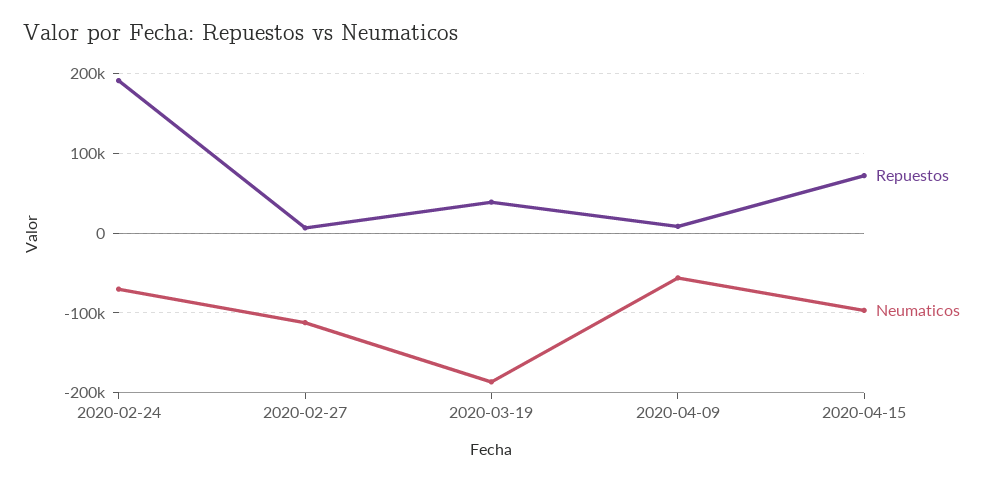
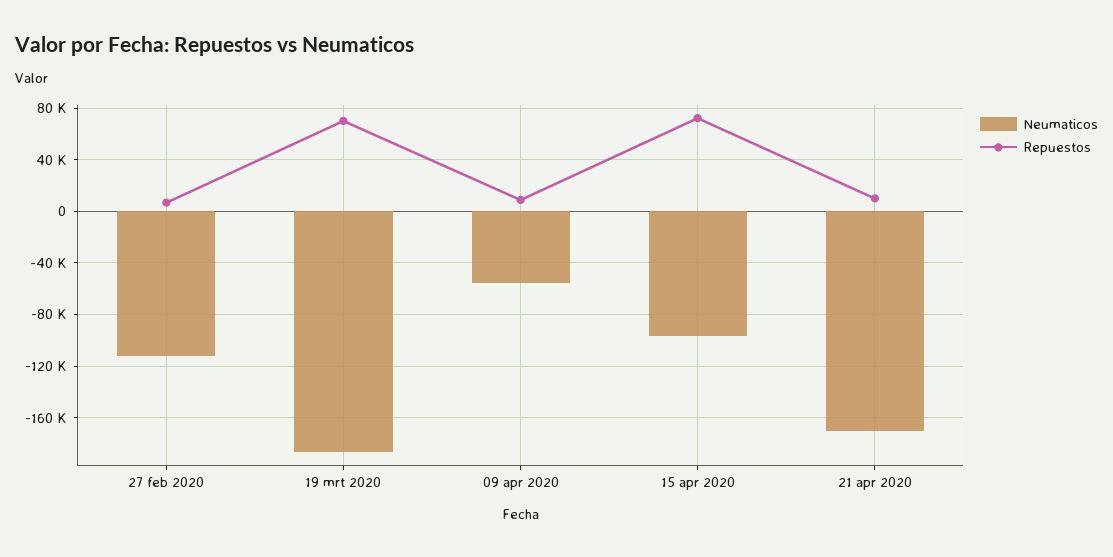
Repuestos, 2020-02-24: 190000 -> none
Neumaticos, 2020-02-24: -70000 -> none
Repuestos, 2020-03-19: 40000 -> 70000
Neumaticos, 21 apr 2020: none -> -170000
Repuestos, 21 apr 2020: none -> 10000

